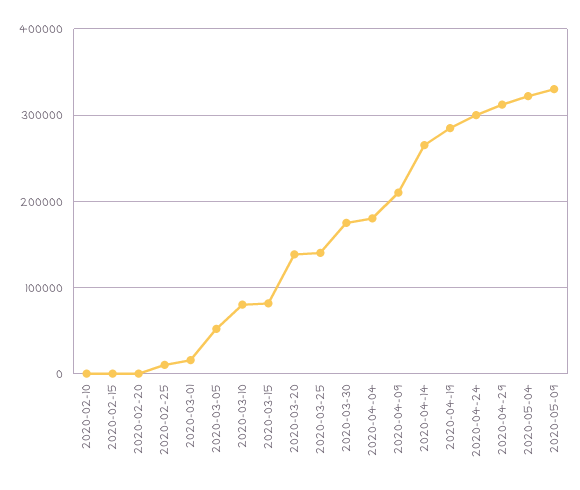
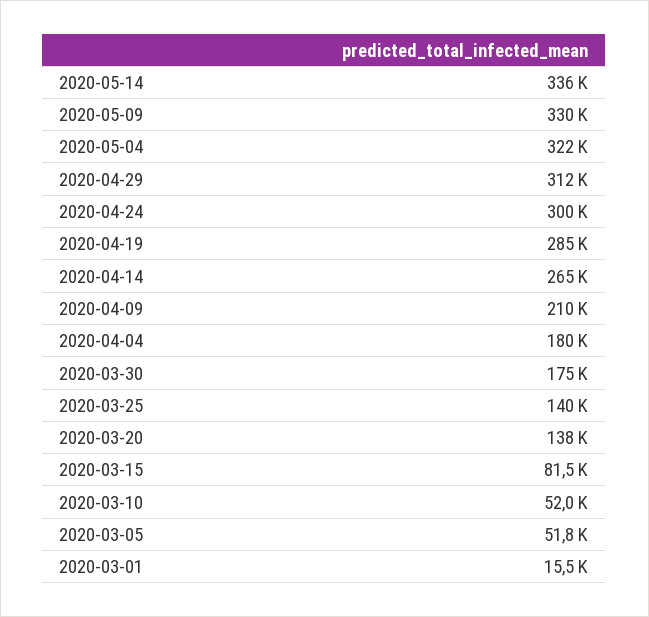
2020-02-10: 0 -> none
2020-02-15: 0 -> none
2020-02-20: 0 -> none
2020-02-25: 10000 -> none
2020-03-10: 80000 -> 52000
2020-05-14: none -> 336000

